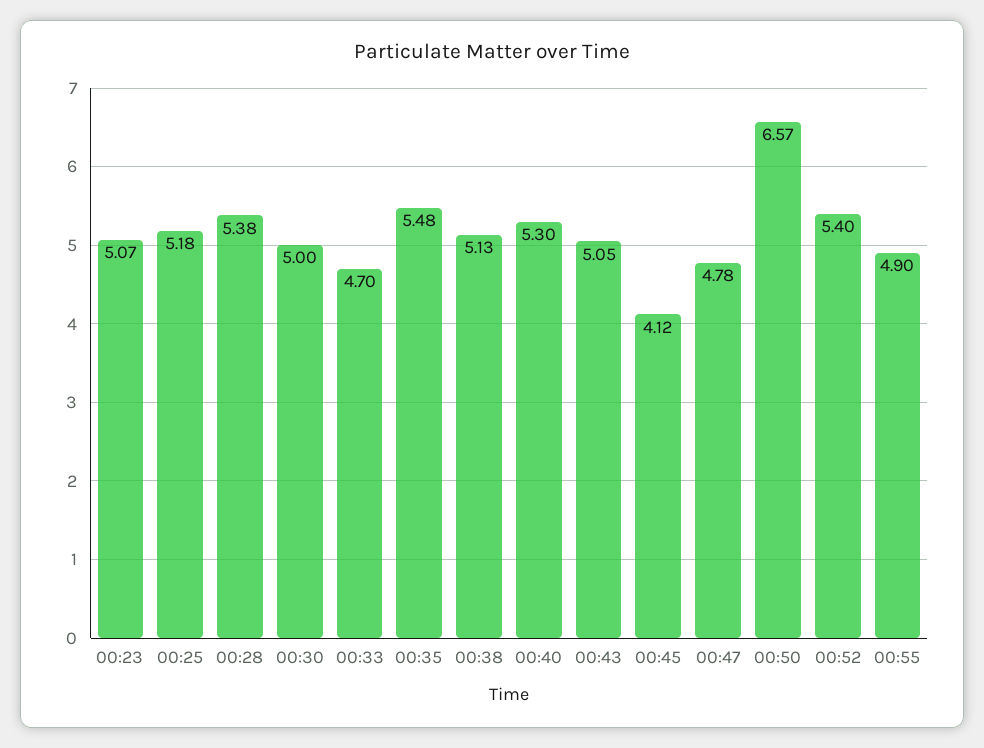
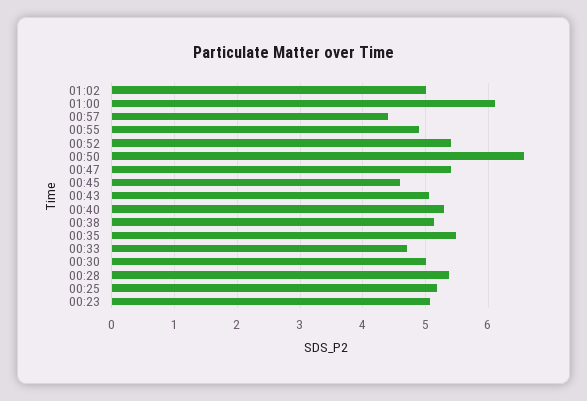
00:45: 4.12 -> 4.6
00:47: 4.78 -> 5.4
01:02: none -> 5
01:00: none -> 6.1
00:57: none -> 4.4

